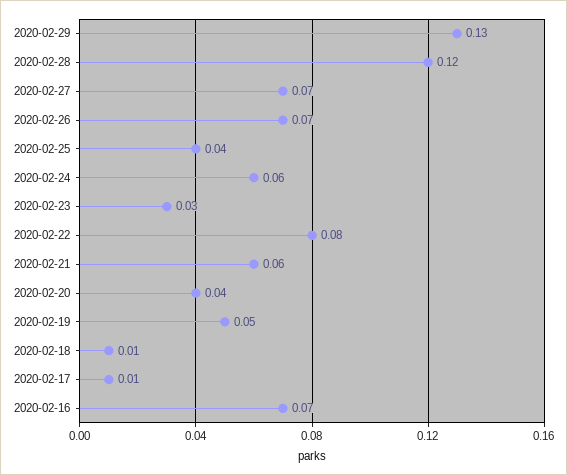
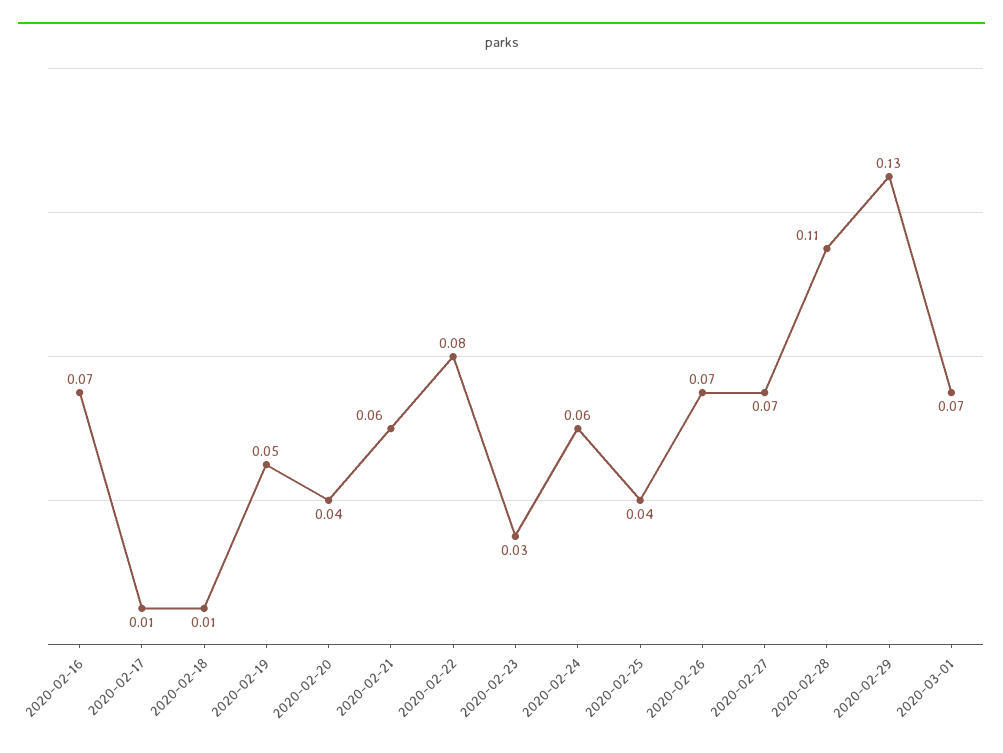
2020-02-28: 0.12 -> 0.11
2020-03-01: none -> 0.07

